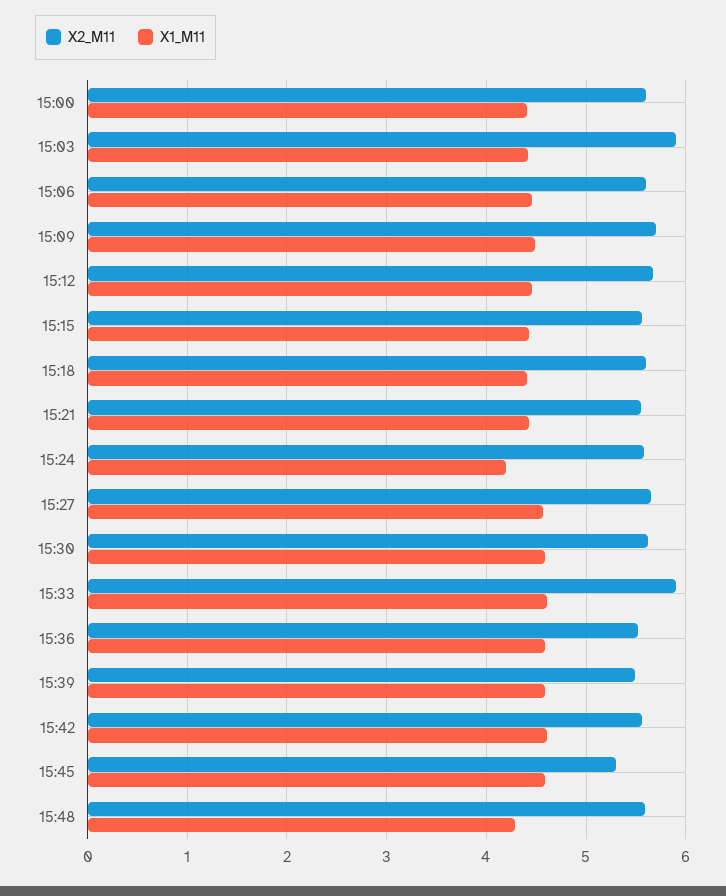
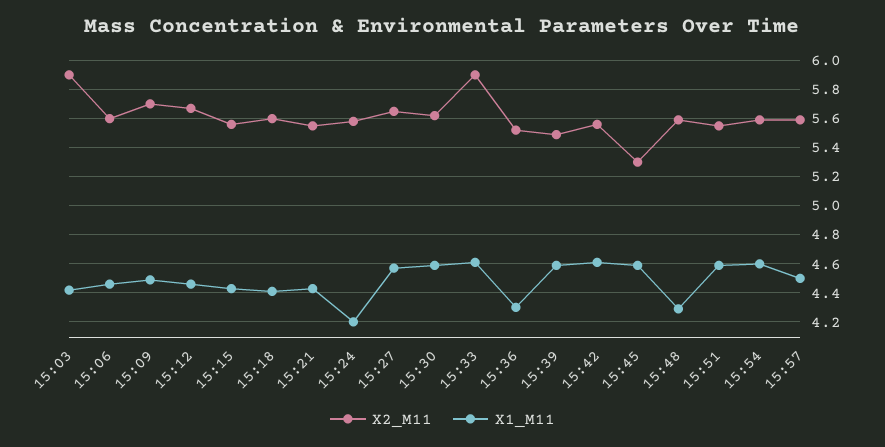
X2_M11, 15:00: 5.6 -> none
X1_M11, 15:00: 4.4 -> none
X1_M11, 15:36: 4.6 -> 4.3
X2_M11, 15:51: none -> 5.55
X1_M11, 15:51: none -> 4.6
X2_M11, 15:54: none -> 5.6
X1_M11, 15:54: none -> 4.6
X2_M11, 15:57: none -> 5.6
X1_M11, 15:57: none -> 4.5

